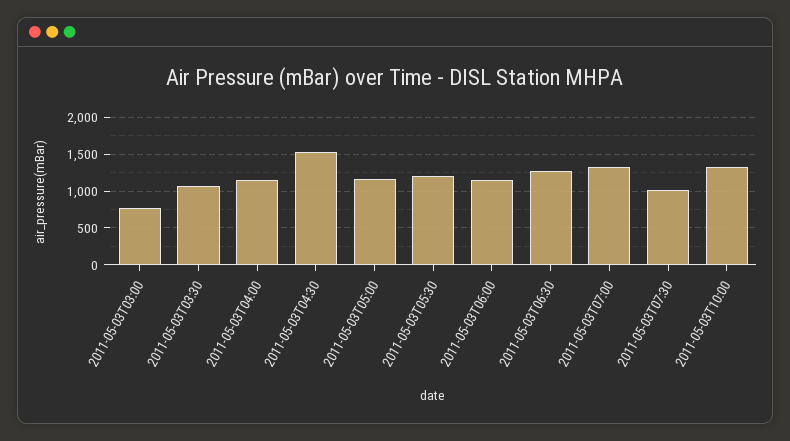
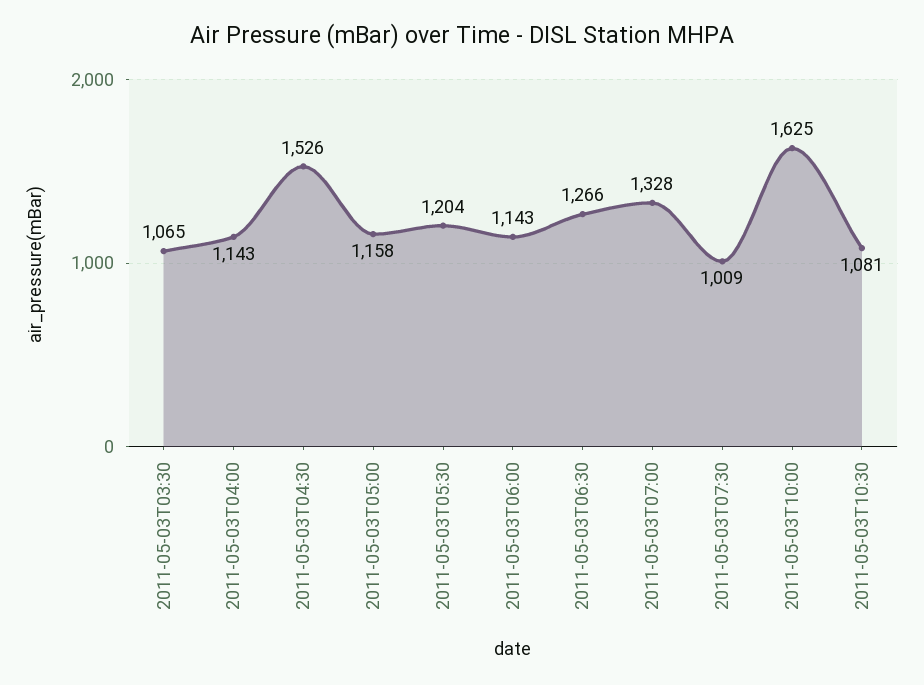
2011-05-03T03:00: 800 -> none
2011-05-03T10:00: 1300 -> 1625
2011-05-03T10:30: none -> 1081

